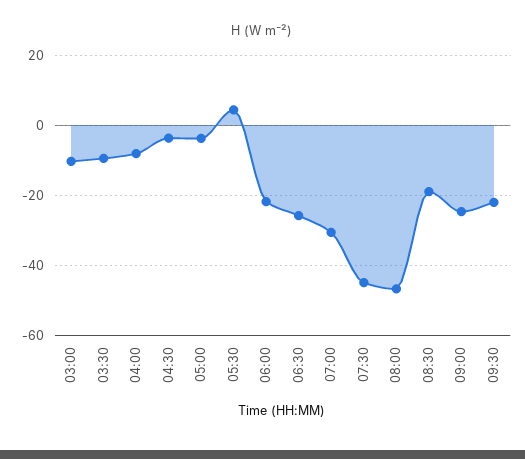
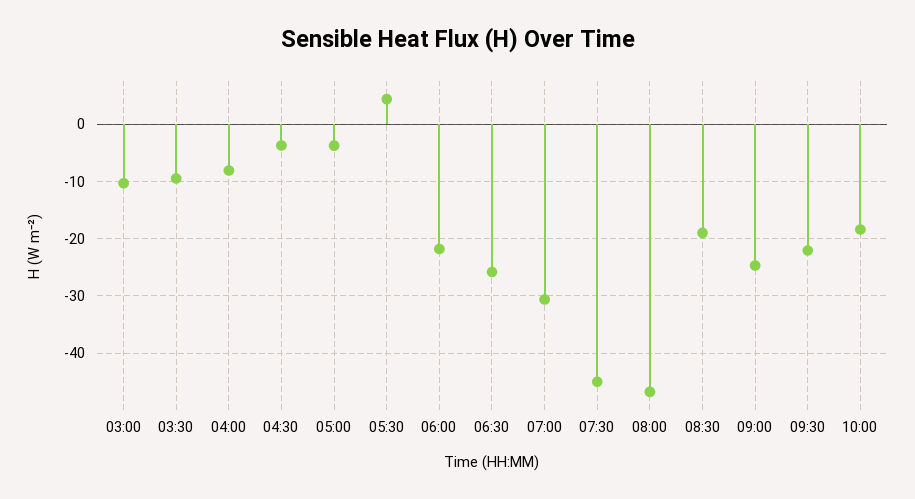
10:00: none -> -18

